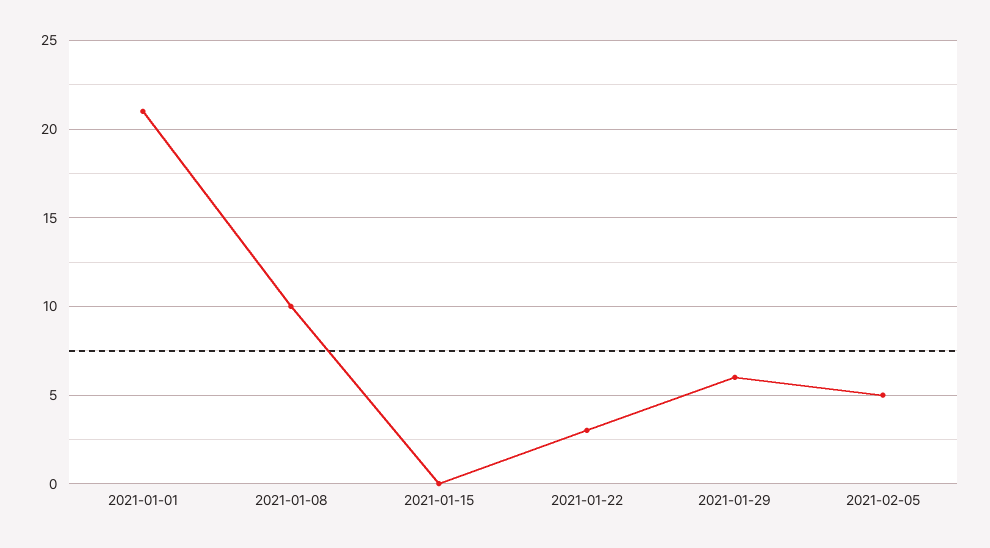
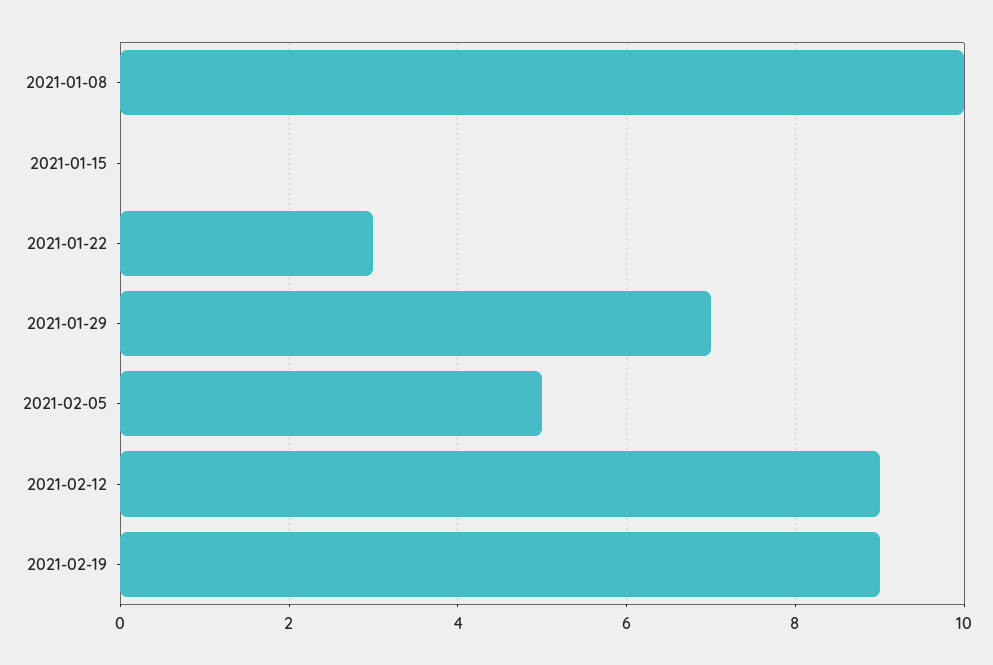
2021-01-01: 21 -> none
2021-01-29: 6 -> 7
2021-02-12: none -> 9
2021-02-19: none -> 9

